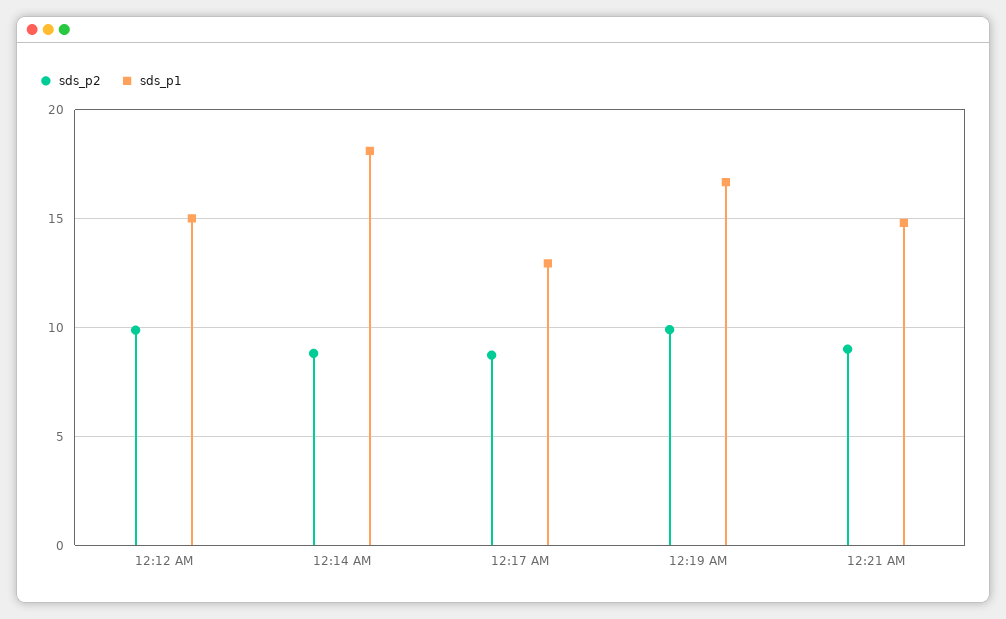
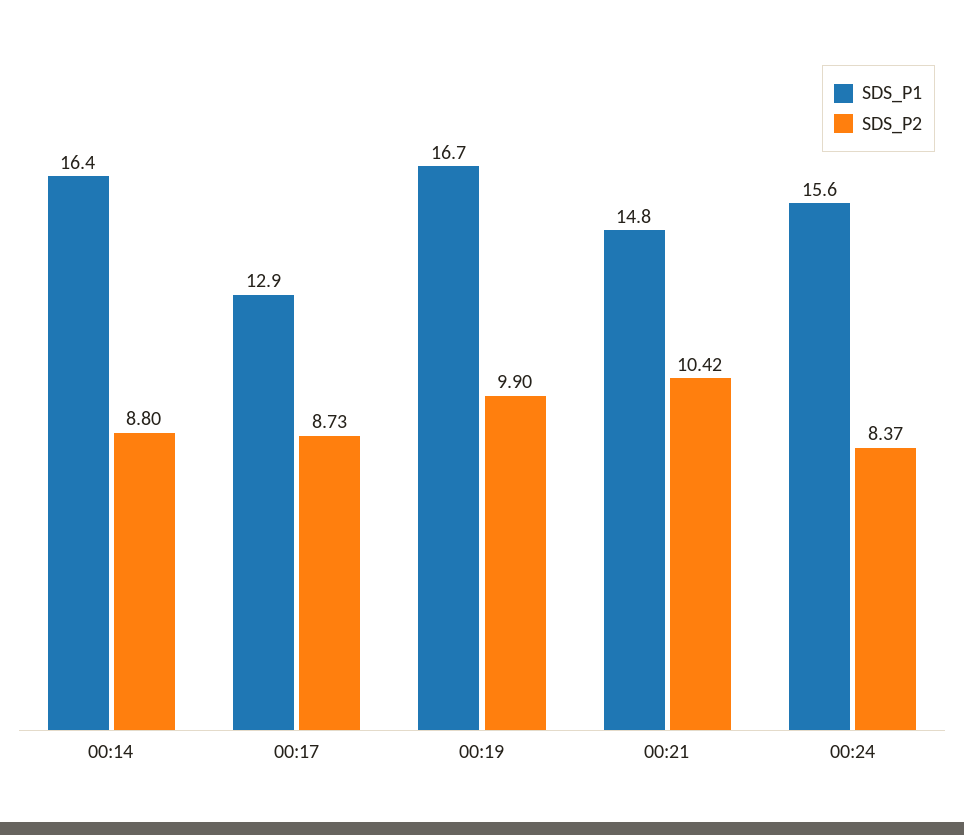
sds_p2, 12:12 AM: 10 -> none
sds_p1, 12:12 AM: 15 -> none
sds_p1, 12:14 AM: 18 -> 16.4
sds_p2, 12:21 AM: 9 -> 10.42
sds_p1, 00:24: none -> 15.6
sds_p2, 00:24: none -> 8.37

